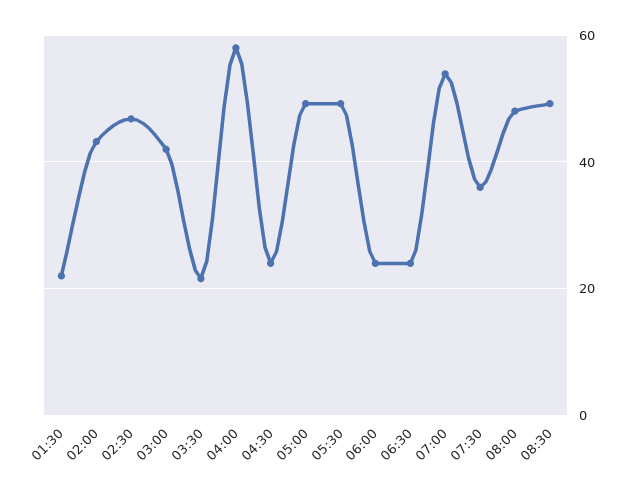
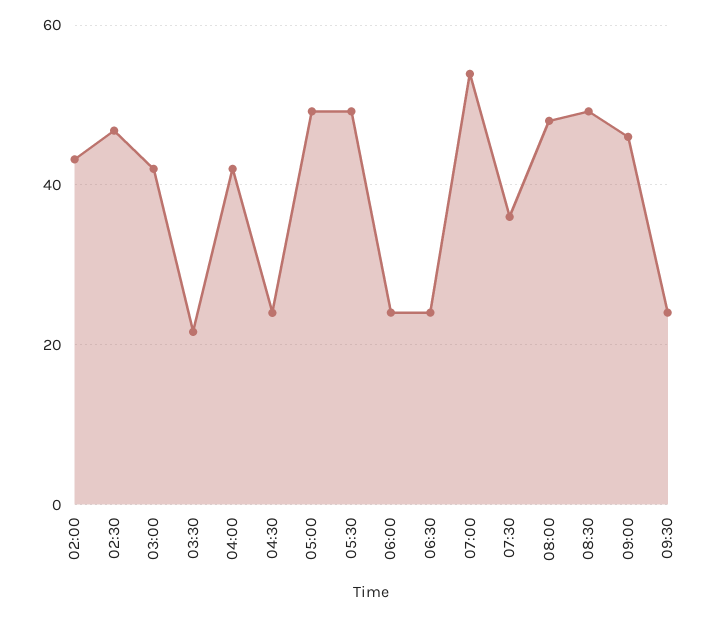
01:30: 22 -> none
04:00: 58 -> 42
09:00: none -> 46
09:30: none -> 24

